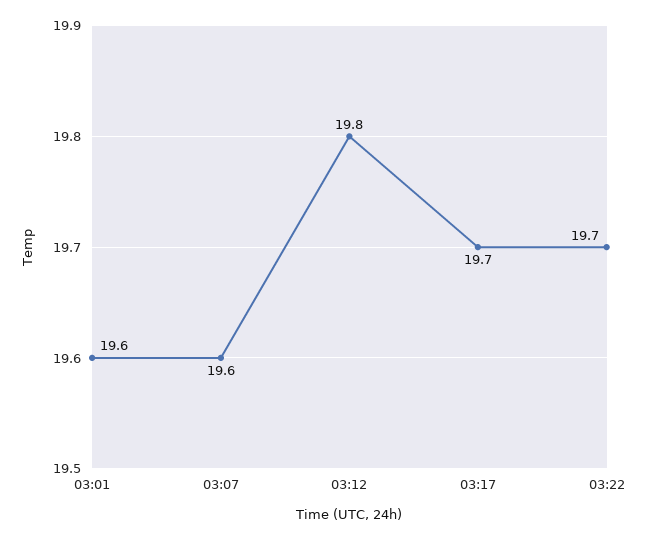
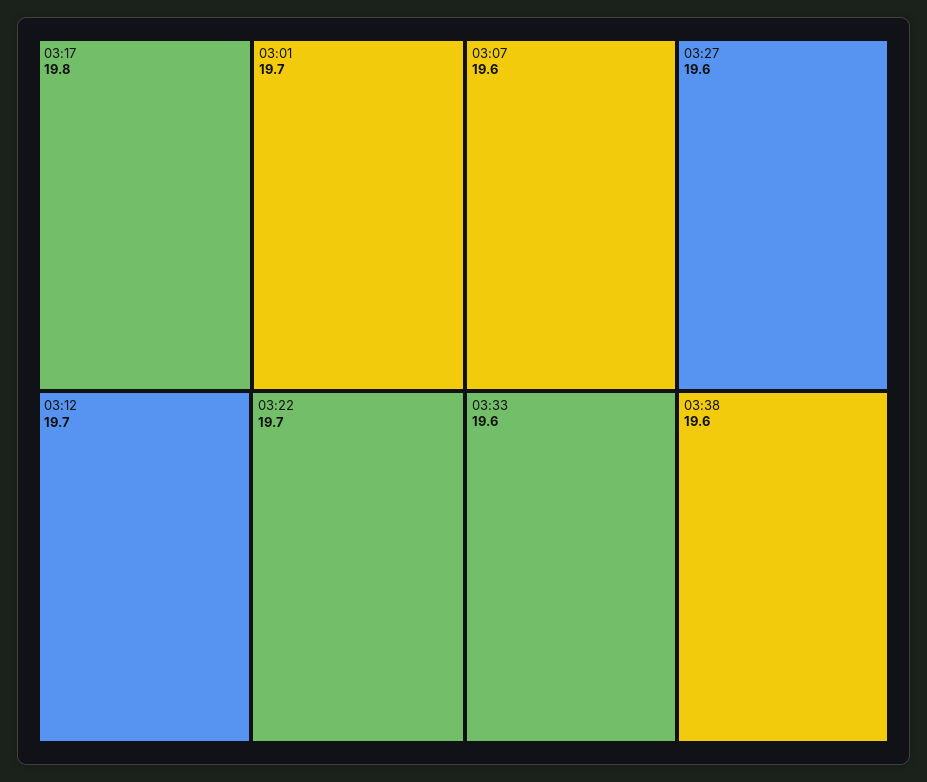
03:01: 19.6 -> 19.7
03:12: 19.8 -> 19.7
03:17: 19.7 -> 19.8
03:27: none -> 19.6
03:33: none -> 19.6
03:38: none -> 19.6

